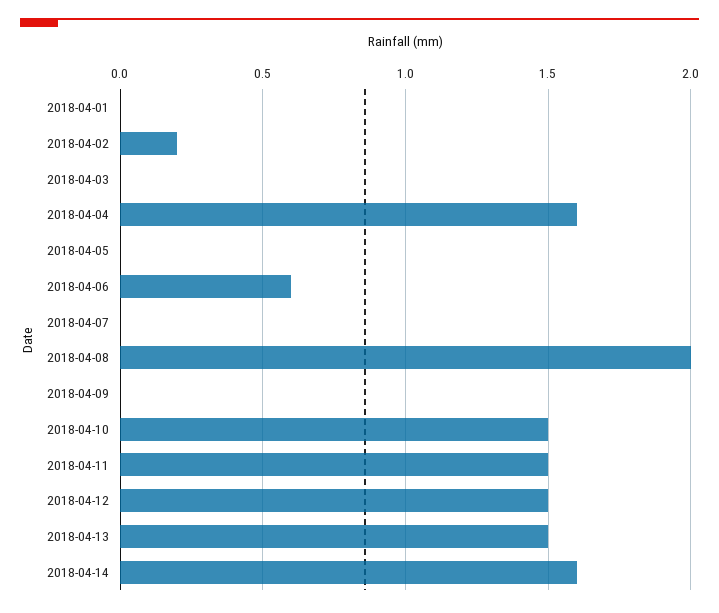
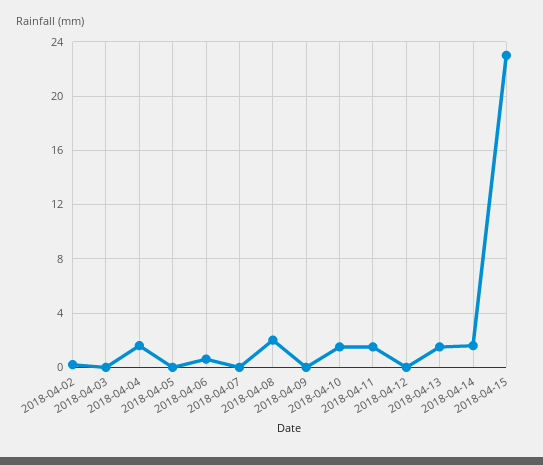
2018-04-01: 0 -> none
2018-04-12: 1.5 -> 0
2018-04-15: none -> 23

